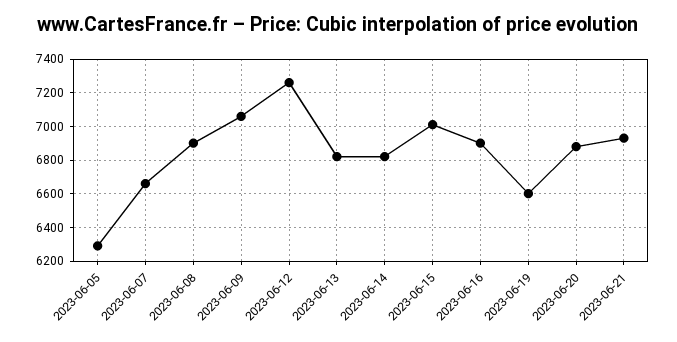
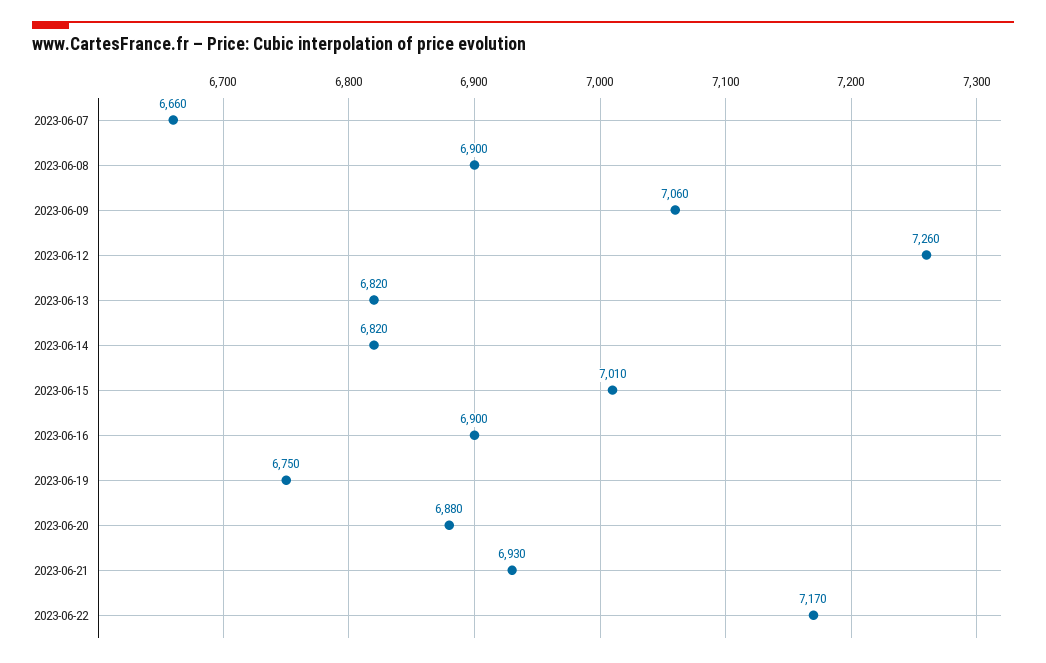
2023-06-05: 6300 -> none
2023-06-19: 6600 -> 6750
2023-06-22: none -> 7170

